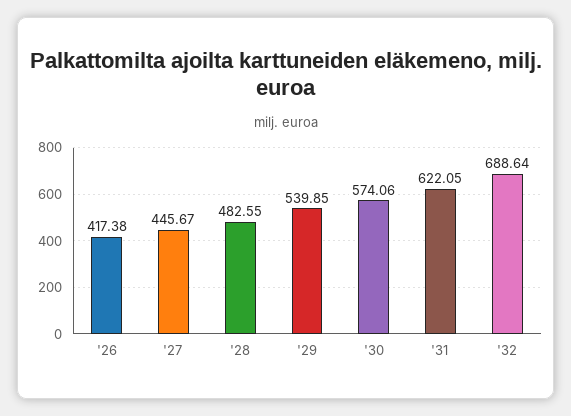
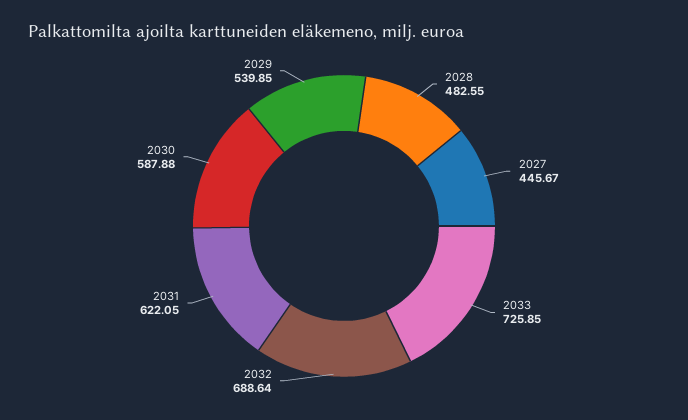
'26: 417.38 -> none
'30: 574.06 -> 587.88
2033: none -> 725.85

